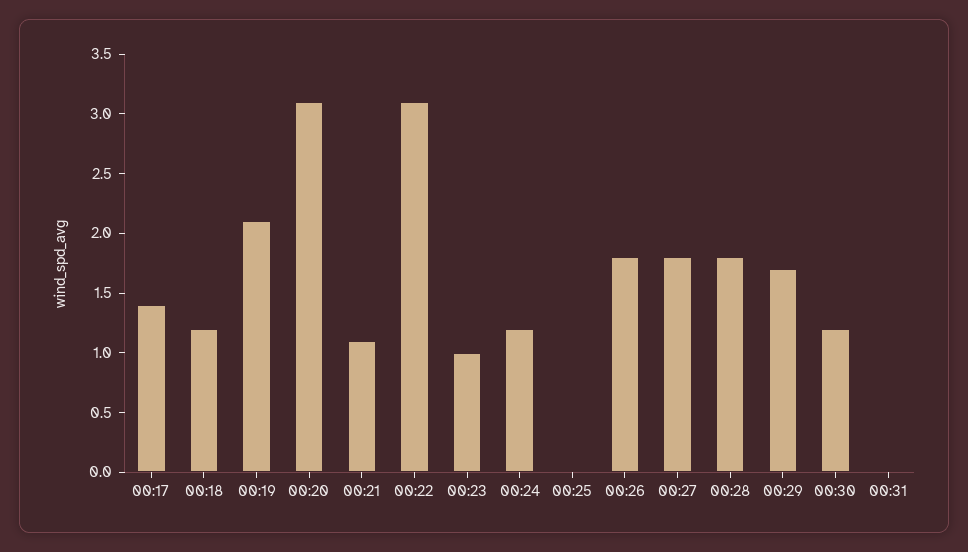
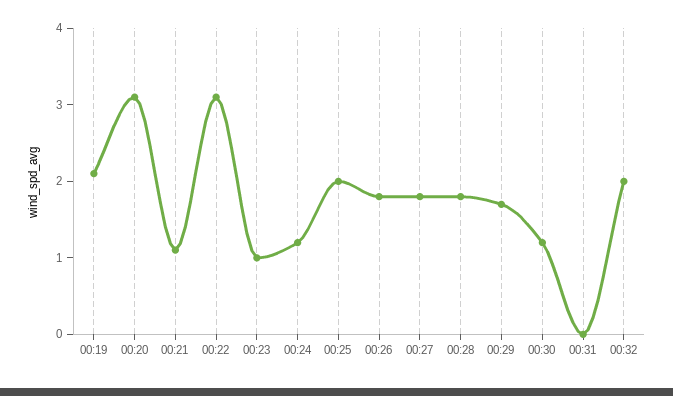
00:17: 1.4 -> none
00:18: 1.2 -> none
00:25: 0 -> 2
00:32: none -> 2

